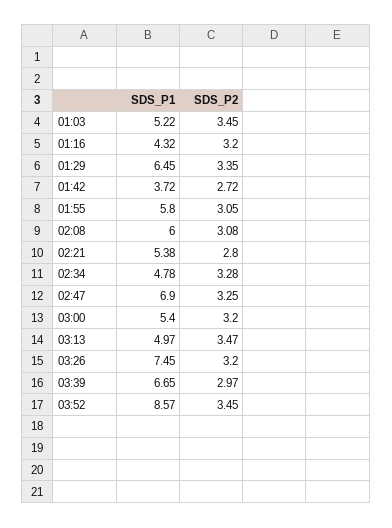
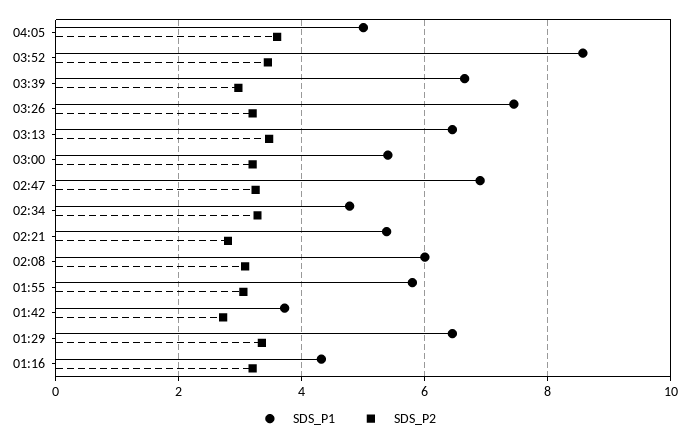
SDS_P1, 01:03: 5.22 -> none
SDS_P2, 01:03: 3.45 -> none
SDS_P1, 03:13: 4.97 -> 6.4
SDS_P1, 04:05: none -> 5
SDS_P2, 04:05: none -> 3.6

